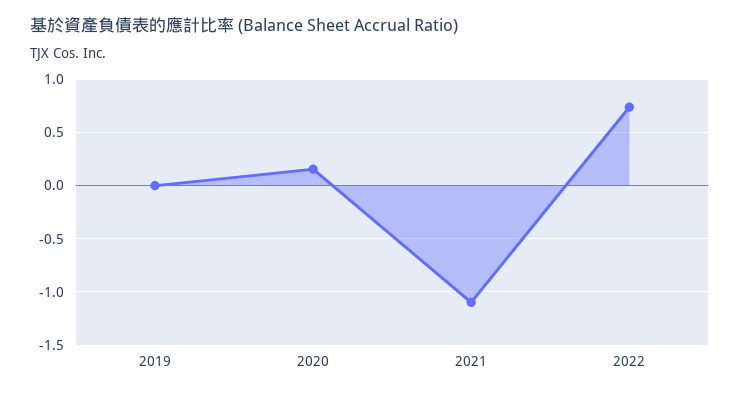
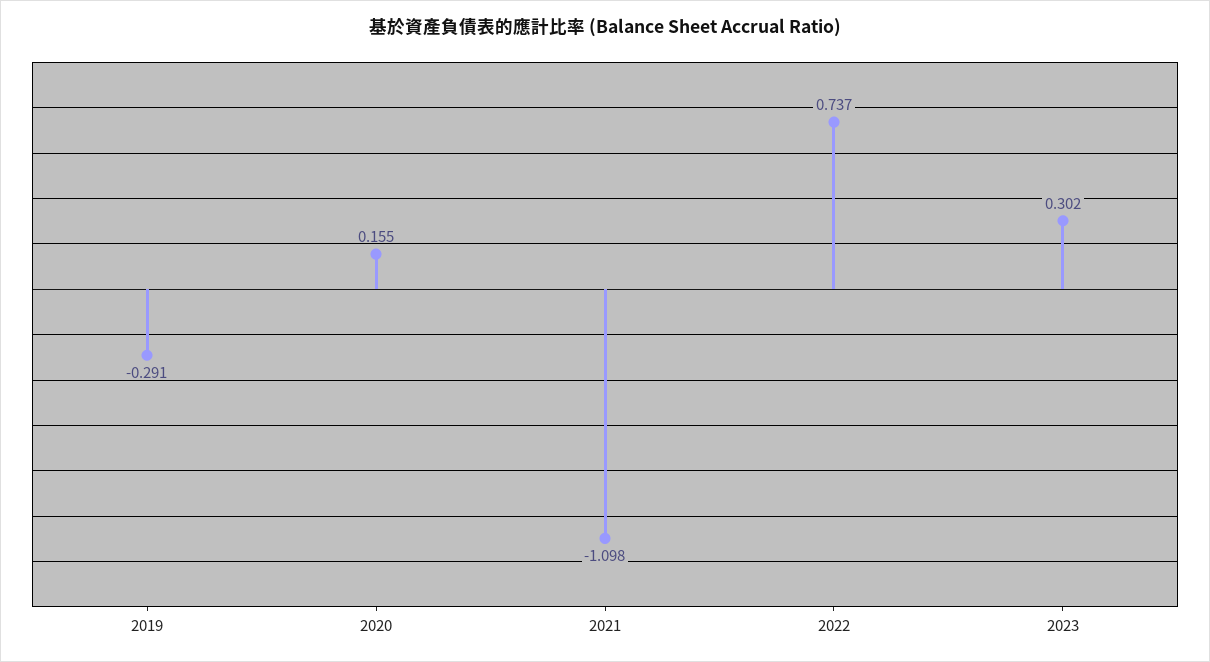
2019: 0 -> -0.291
2023: none -> 0.302

